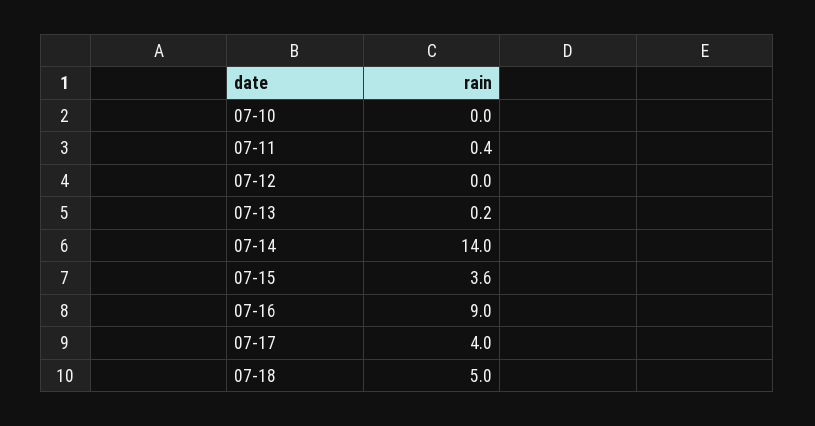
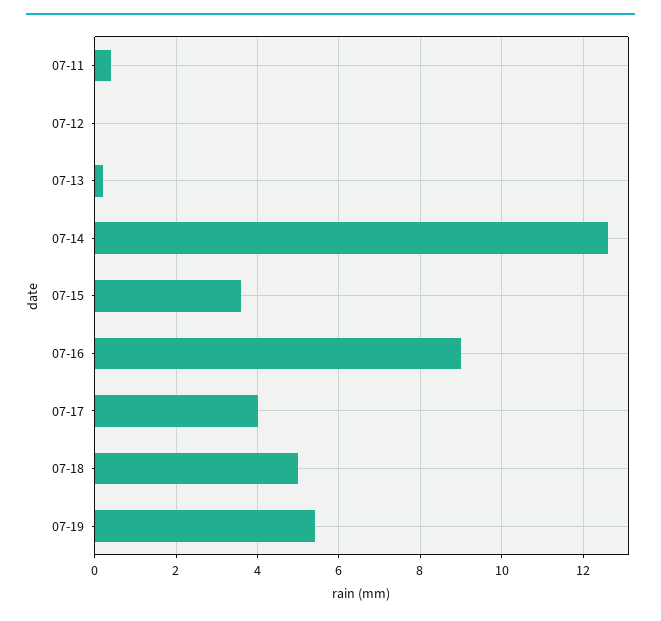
07-10: 0 -> none
07-14: 14 -> 12.5
07-19: none -> 5.5

